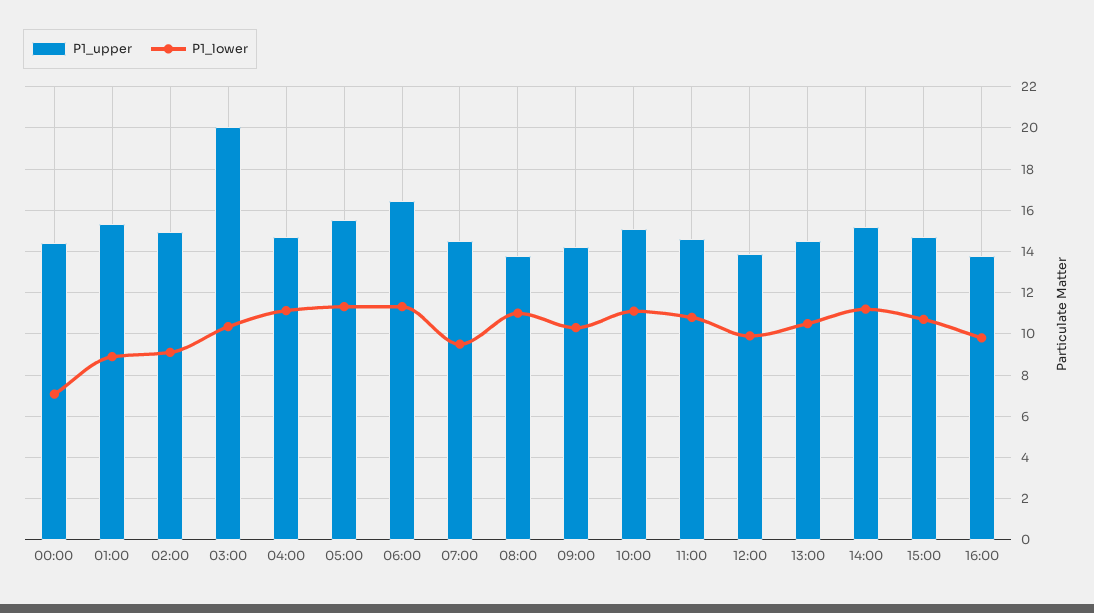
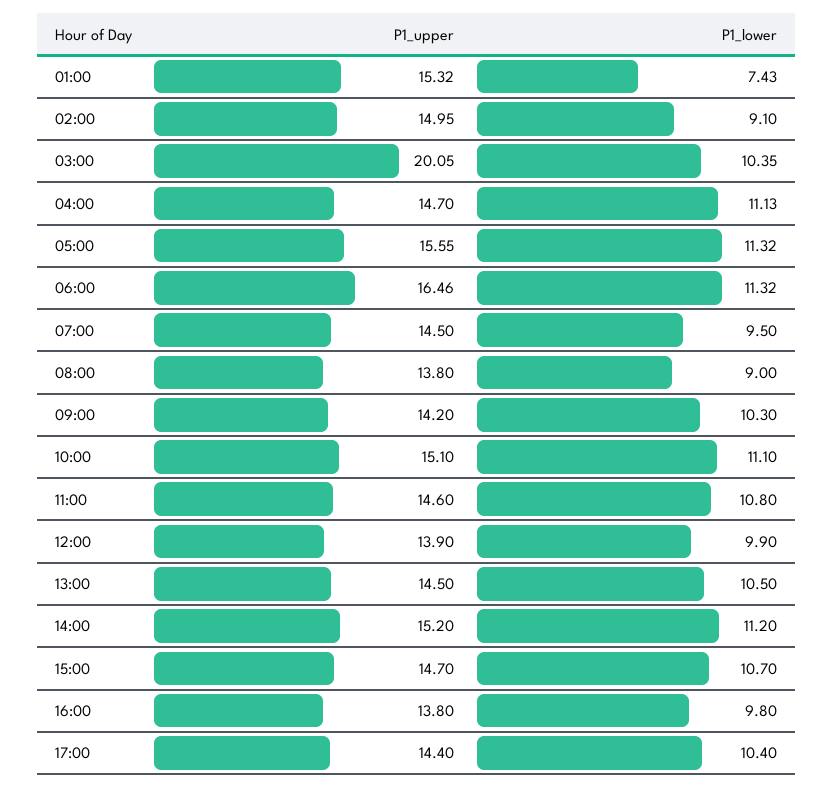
P1_upper, 00:00: 14.5 -> none
P1_lower, 00:00: 7 -> none
P1_lower, 01:00: 9 -> 7.43
P1_lower, 08:00: 11 -> 9
P1_upper, 17:00: none -> 14.4
P1_lower, 17:00: none -> 10.4

